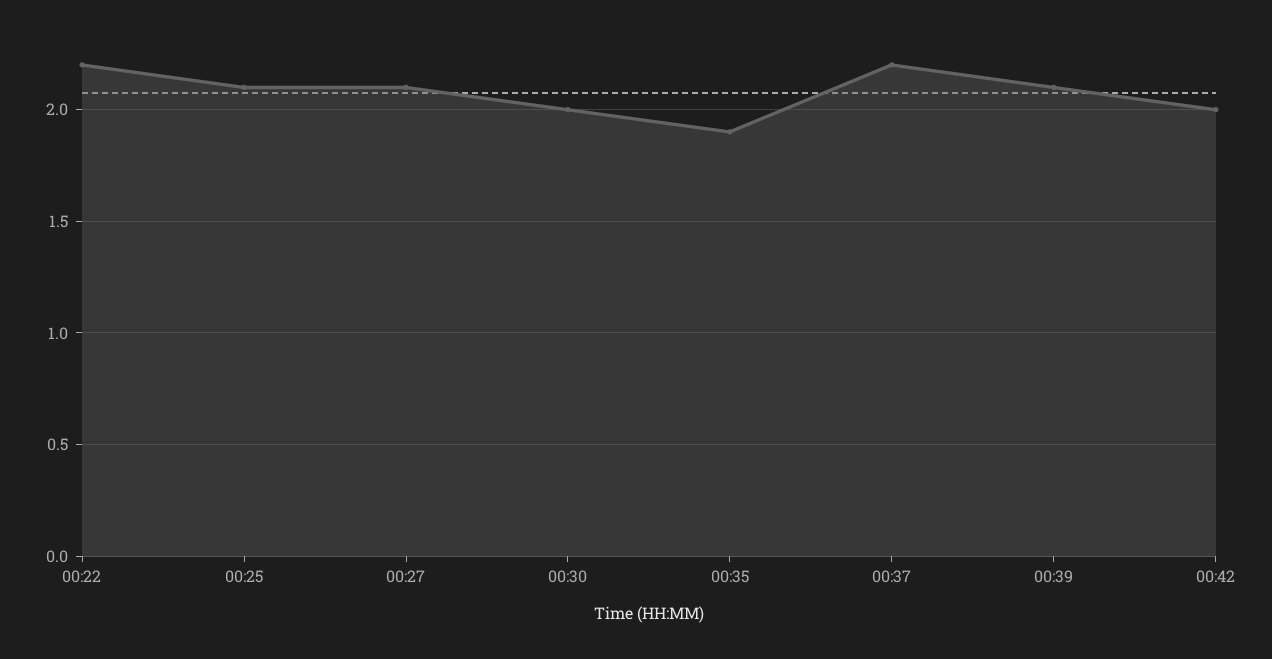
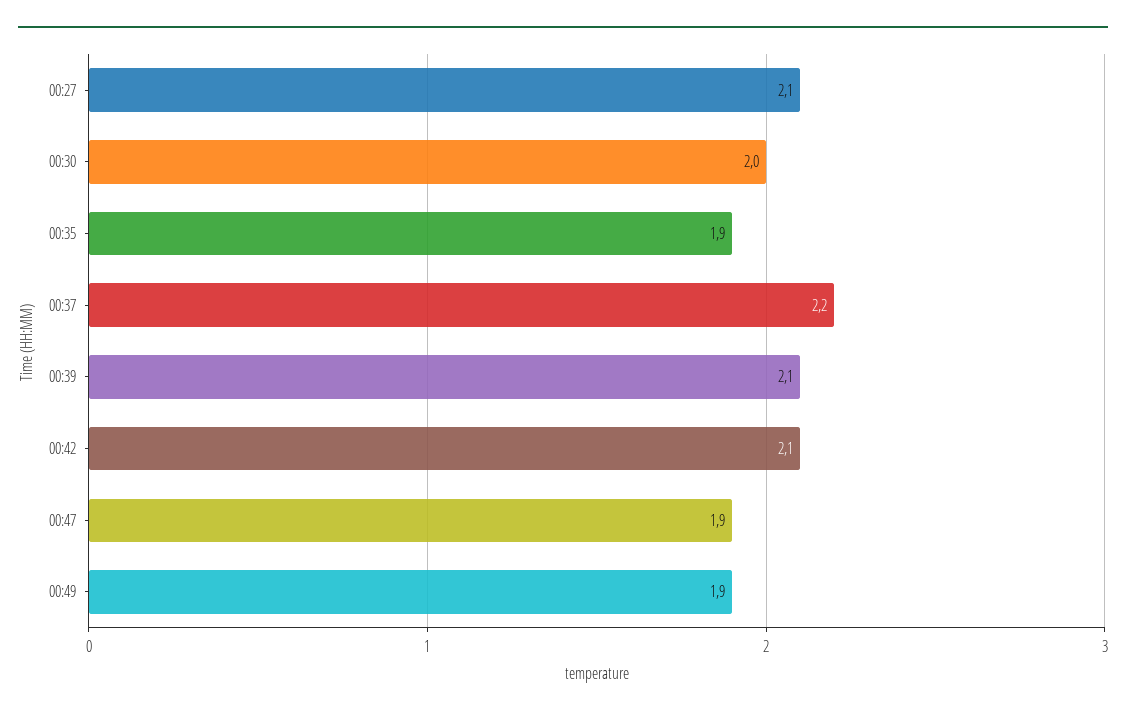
00:22: 2.2 -> none
00:25: 2.1 -> none
00:42: 2 -> 2.1
00:47: none -> 1.9
00:49: none -> 1.9

